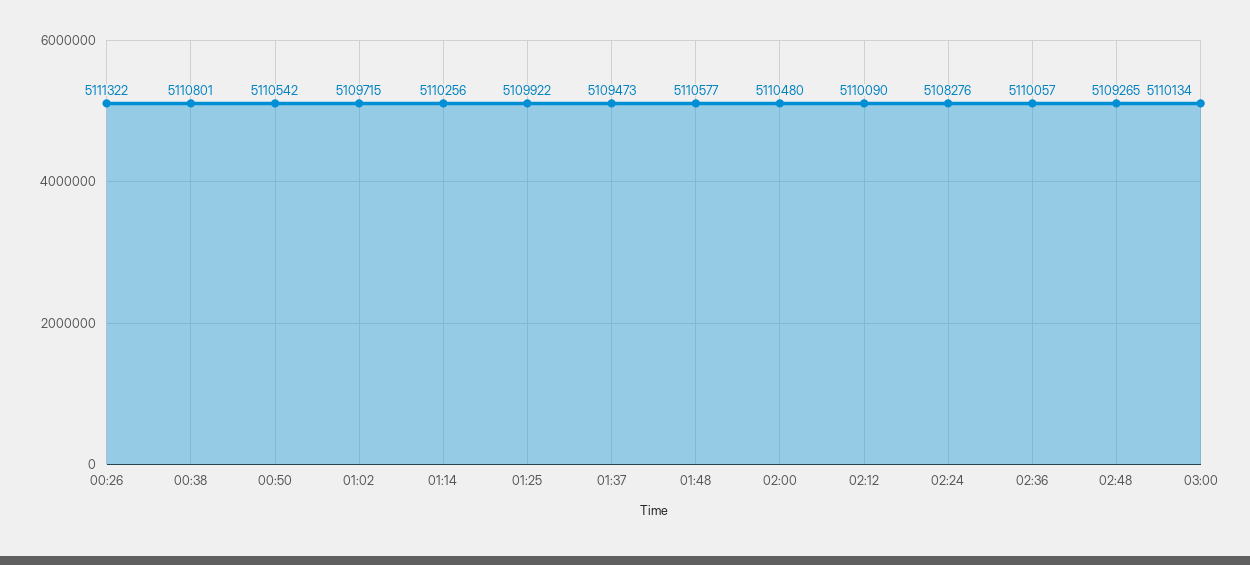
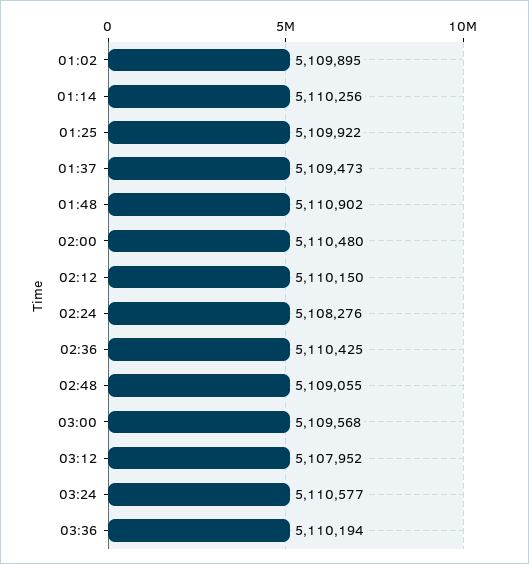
00:26: 5111322 -> none
00:38: 5110801 -> none
00:50: 5110542 -> none
01:02: 5109715 -> 5109895
01:48: 5110577 -> 5110902
02:12: 5110090 -> 5110150
02:36: 5110057 -> 5110425
02:48: 5109265 -> 5109055
03:00: 5110134 -> 5109568
03:12: none -> 5107952
03:24: none -> 5110577
03:36: none -> 5110194

